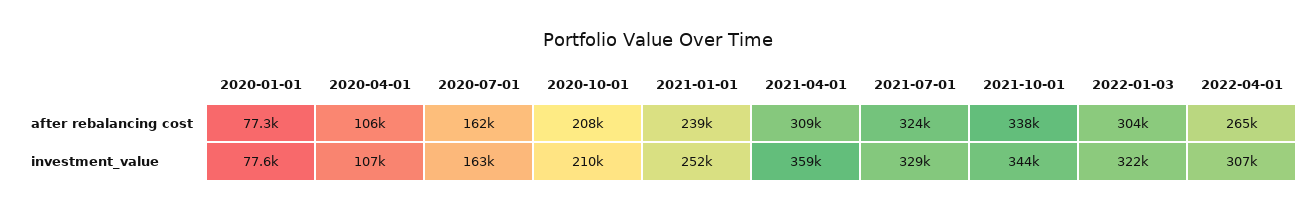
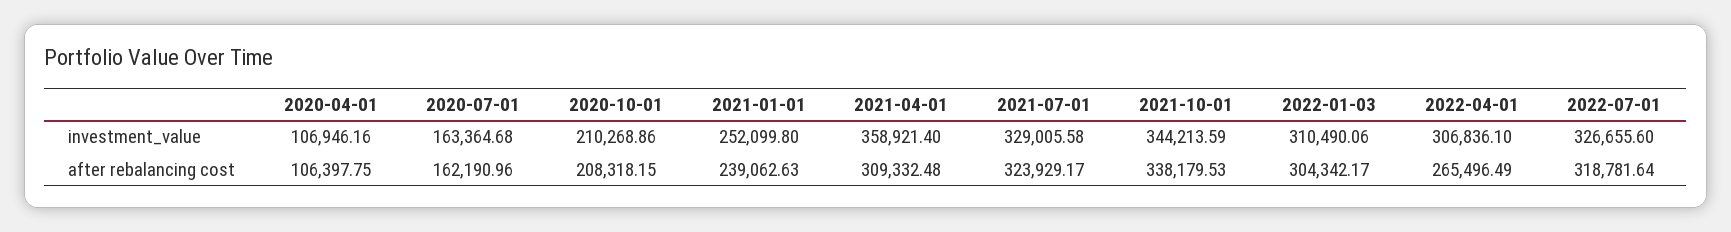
2020-01-01, after rebalancing cost: 77300 -> none
2020-01-01, investment_value: 77600 -> none
2022-01-03, investment_value: 322000 -> 310490.06
2022-07-01, investment_value: none -> 326655.6
2022-07-01, after rebalancing cost: none -> 318781.64

